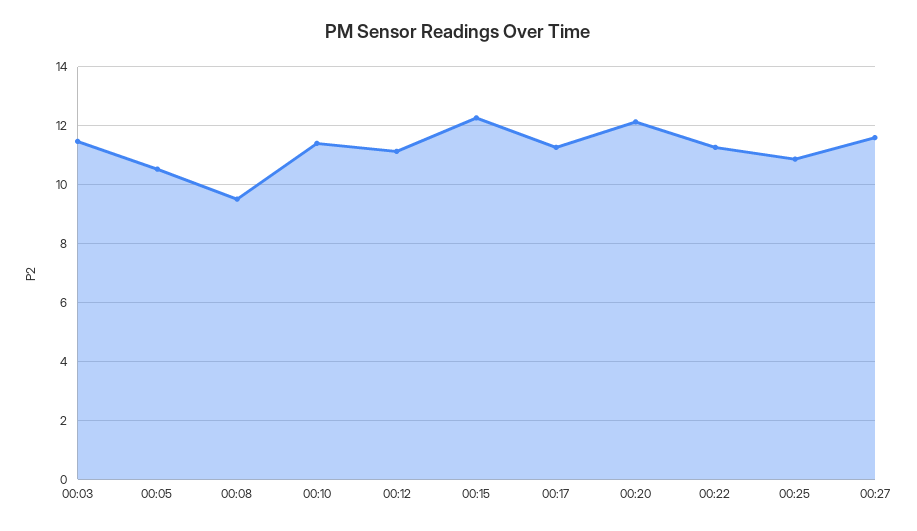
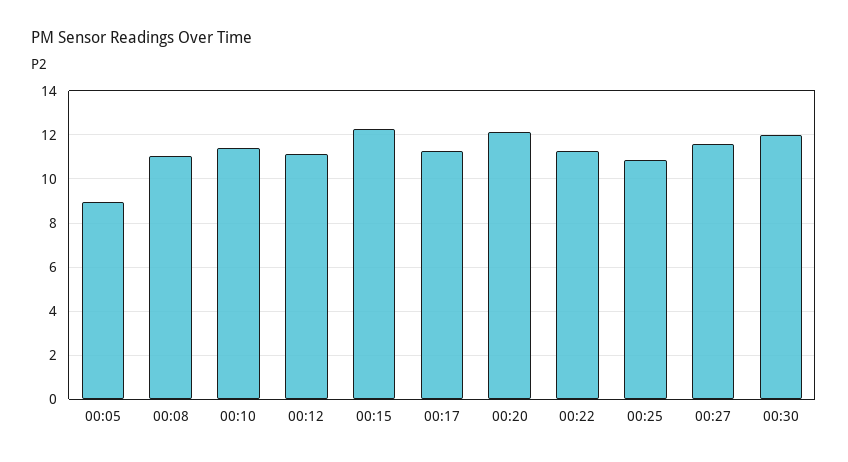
00:03: 11.5 -> none
00:05: 10.5 -> 9
00:08: 9.5 -> 11
00:30: none -> 12

